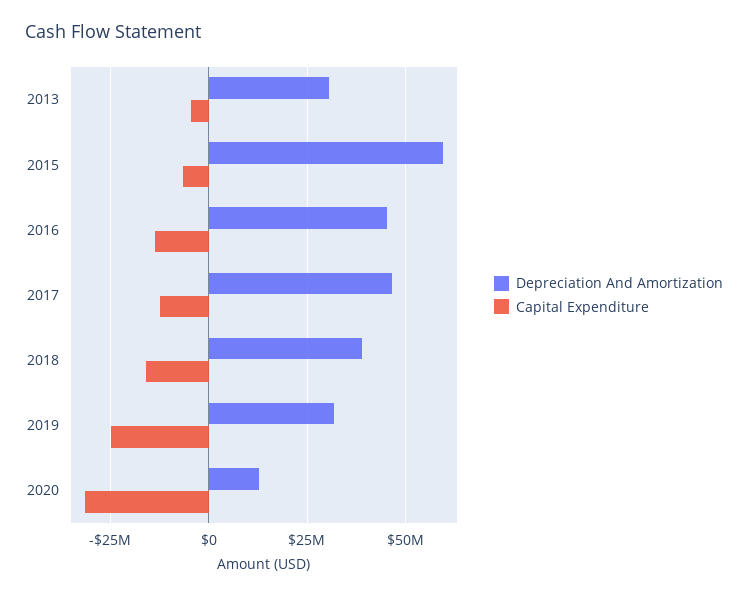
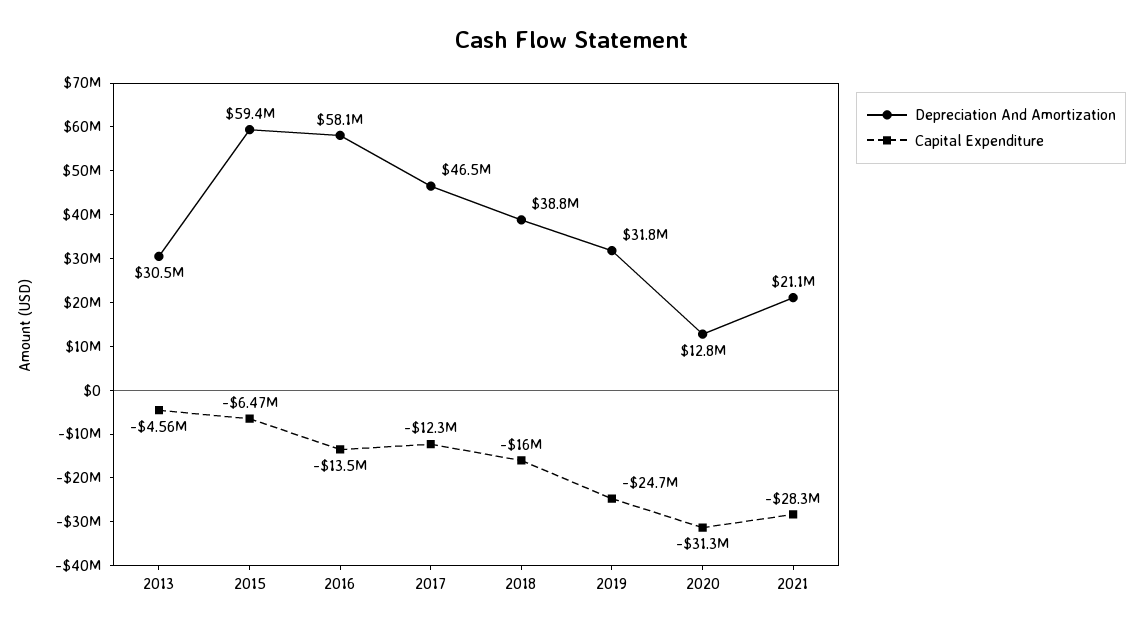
Depreciation And Amortization, 2016: 45000000 -> 58100000
Depreciation And Amortization, 2021: none -> 21100000
Capital Expenditure, 2021: none -> -28300000

